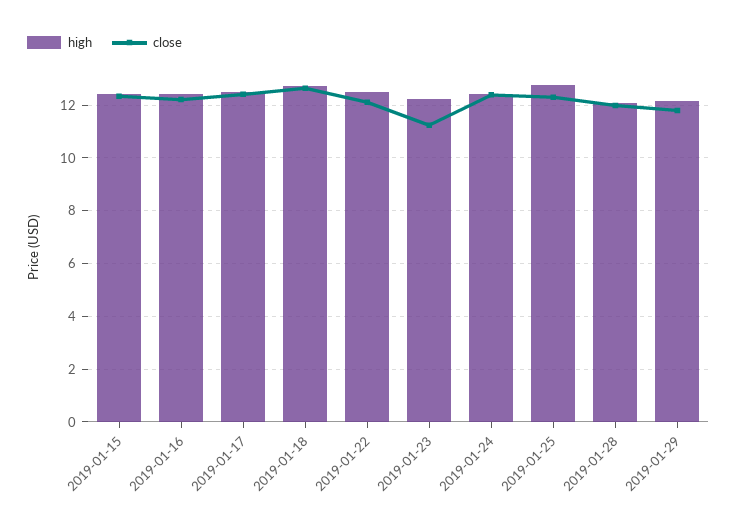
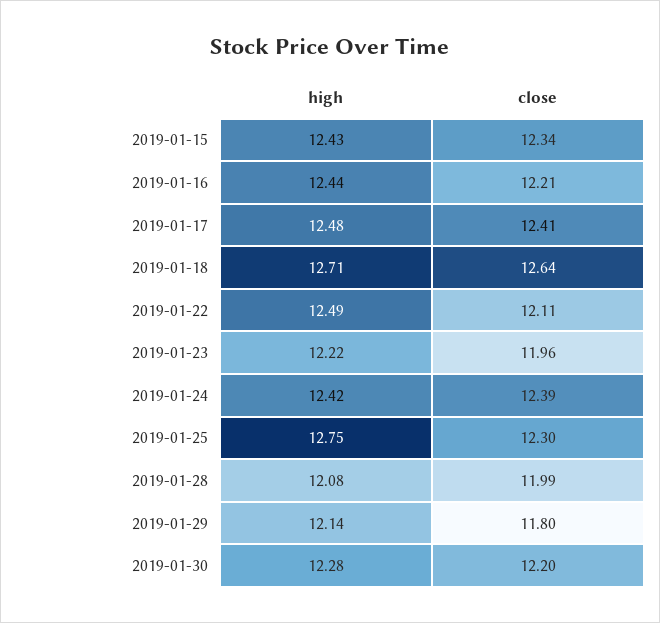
close, 2019-01-23: 11.25 -> 11.96
high, 2019-01-30: none -> 12.28
close, 2019-01-30: none -> 12.2

